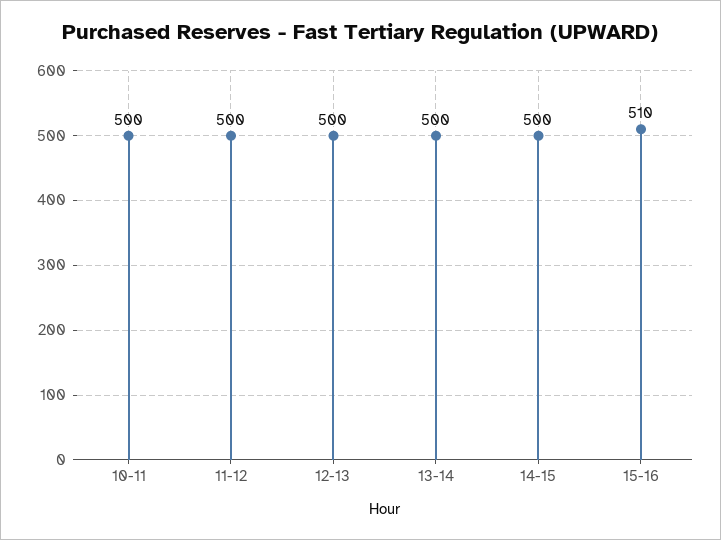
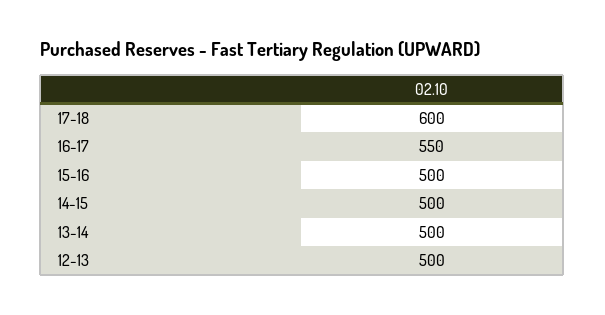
10-11: 500 -> none
11-12: 500 -> none
15-16: 510 -> 500
17-18: none -> 600
16-17: none -> 550

